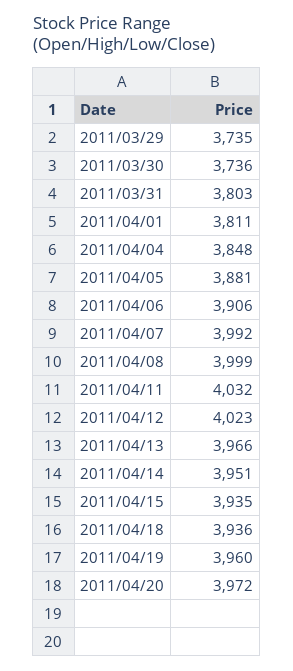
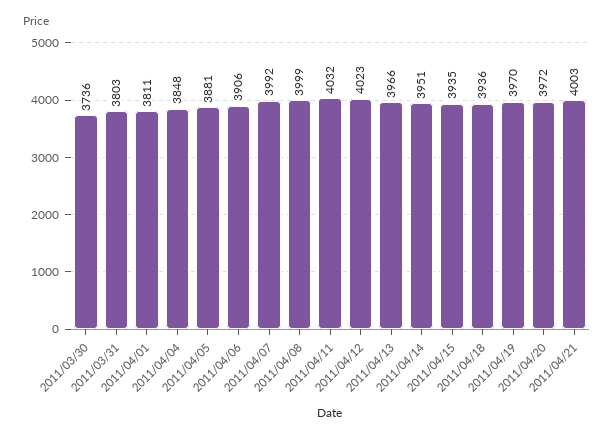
2011/03/29: 3735 -> none
2011/04/19: 3960 -> 3970
2011/04/21: none -> 4003

